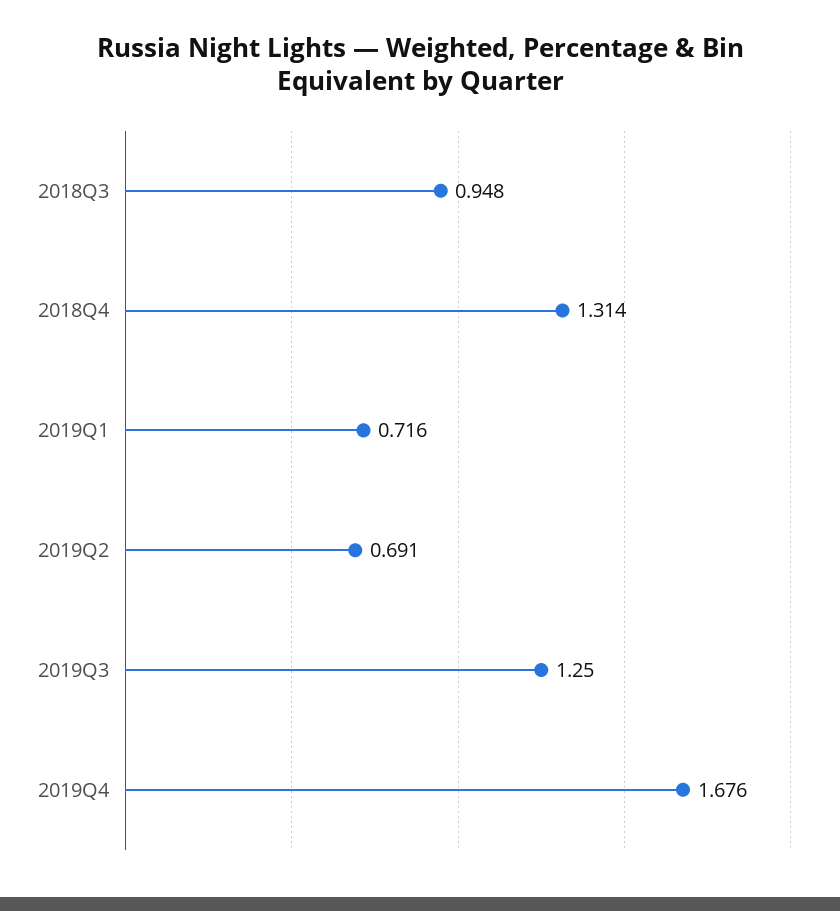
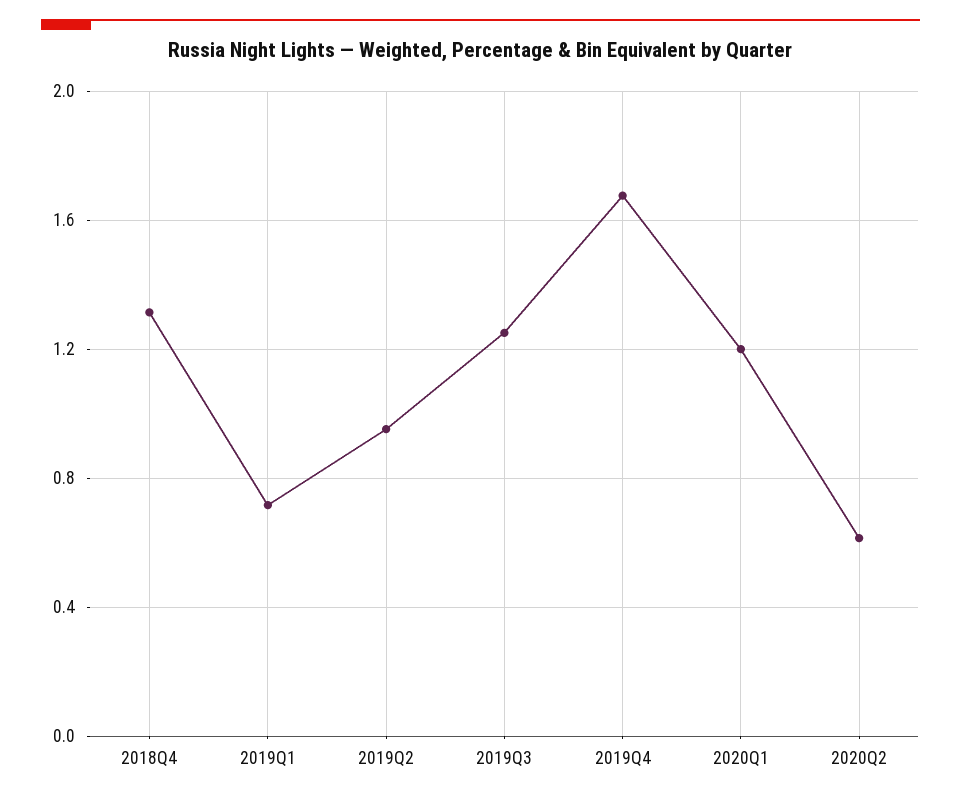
2018Q3: 0.948 -> none
2019Q2: 0.691 -> 0.95
2020Q1: none -> 1.2
2020Q2: none -> 0.6

